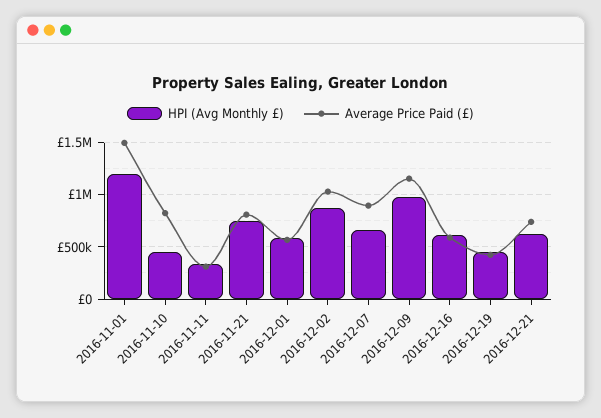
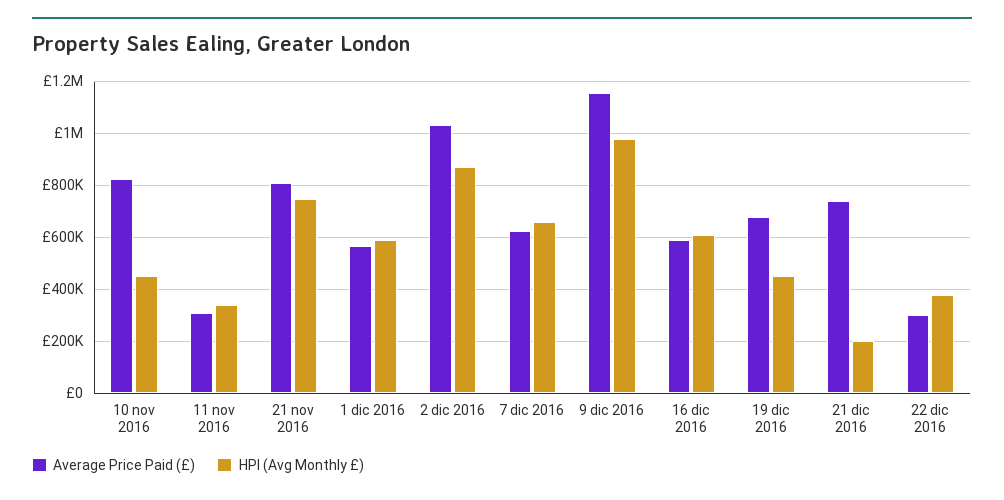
HPI (Avg Monthly £), 2016-11-01: 1200000 -> none
Average Price Paid (£), 2016-11-01: 1500000 -> none
Average Price Paid (£), 2016-12-07: 900000 -> 625000
Average Price Paid (£), 2016-12-19: 400000 -> 675000
HPI (Avg Monthly £), 2016-12-21: 600000 -> 200000
Average Price Paid (£), 22 dic 2016: none -> 300000
HPI (Avg Monthly £), 22 dic 2016: none -> 375000

